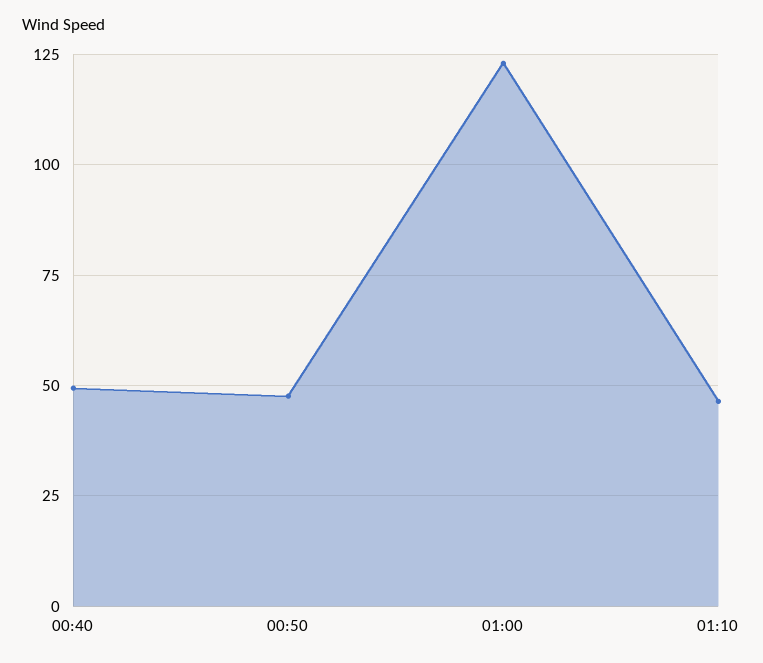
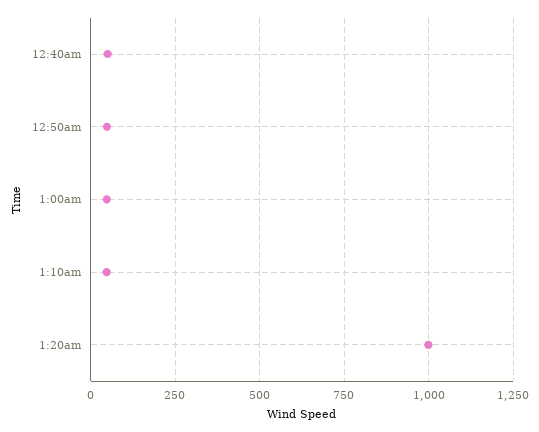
01:00: 122.5 -> 50
1:20am: none -> 1000

